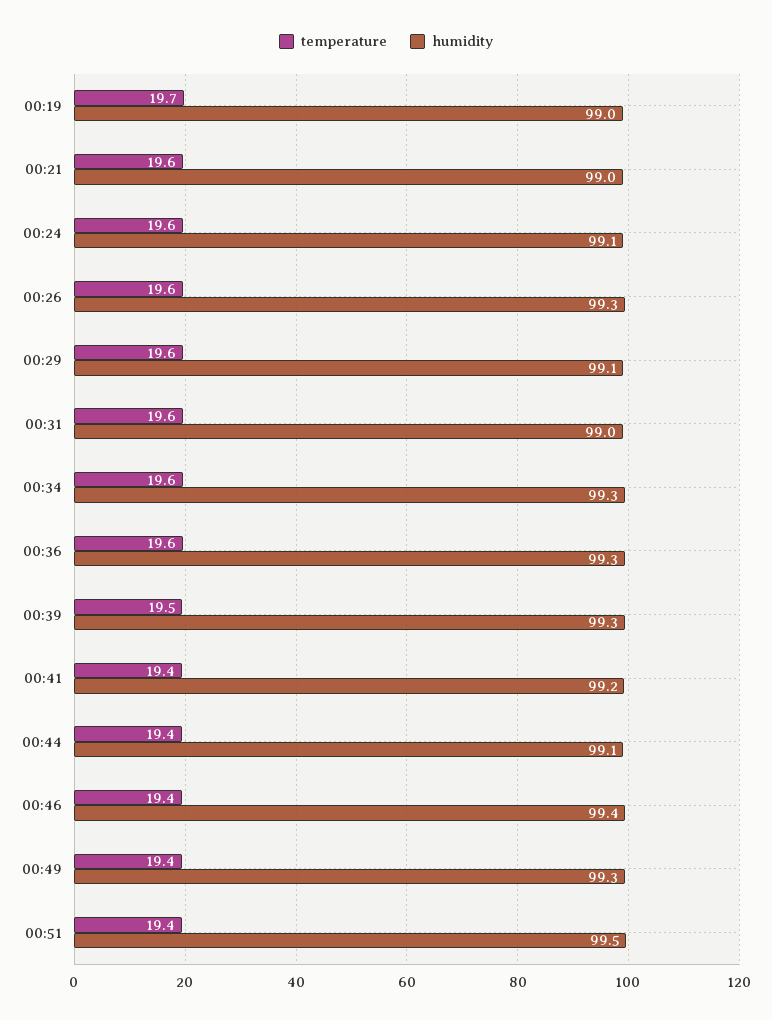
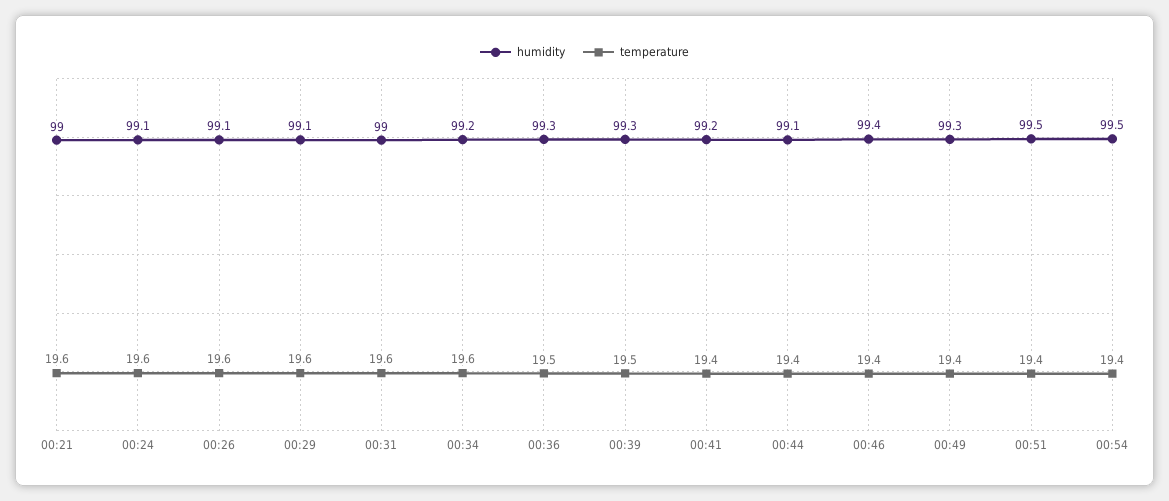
temperature, 00:19: 19.7 -> none
humidity, 00:19: 99 -> none
humidity, 00:26: 99.3 -> 99.1
humidity, 00:34: 99.3 -> 99.2
temperature, 00:36: 19.6 -> 19.5
humidity, 00:54: none -> 99.5
temperature, 00:54: none -> 19.4

